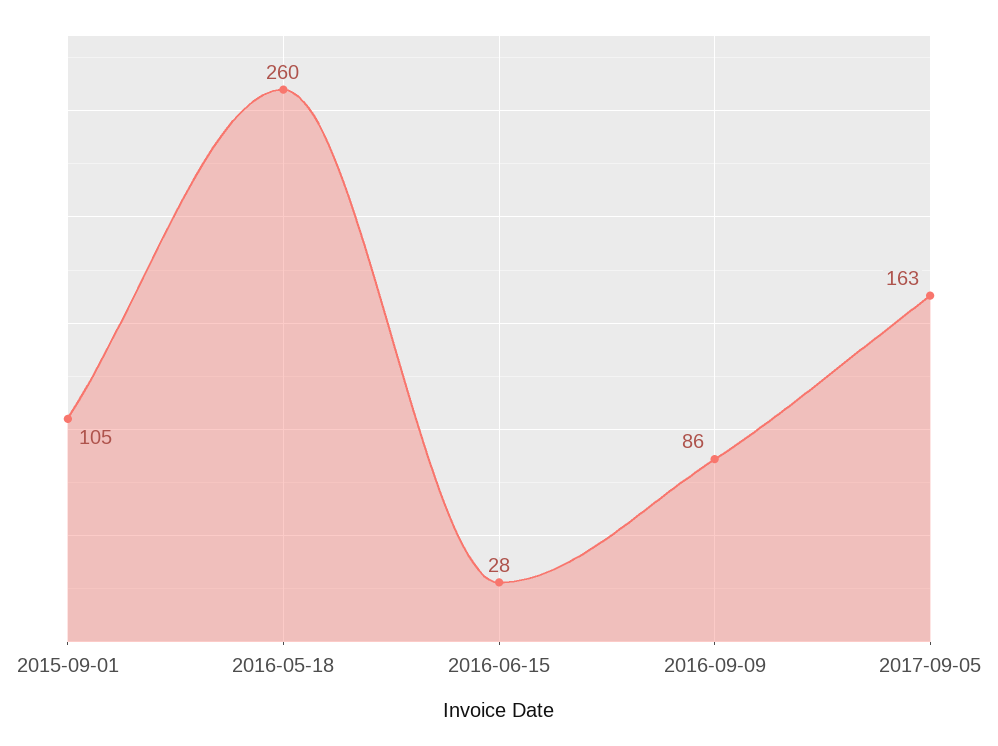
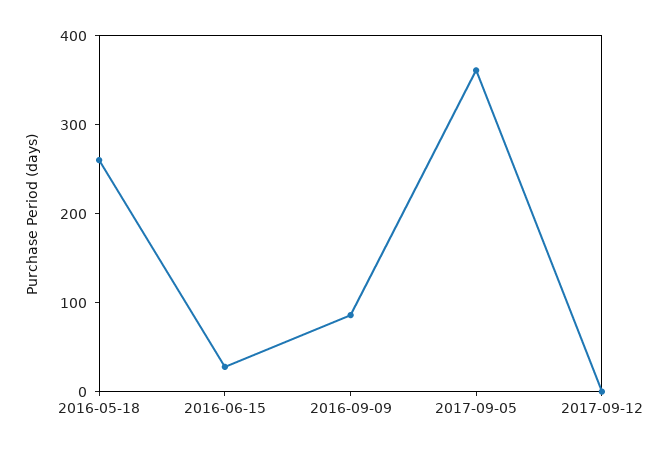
2015-09-01: 105 -> none
2017-09-05: 163 -> 360
2017-09-12: none -> 0

